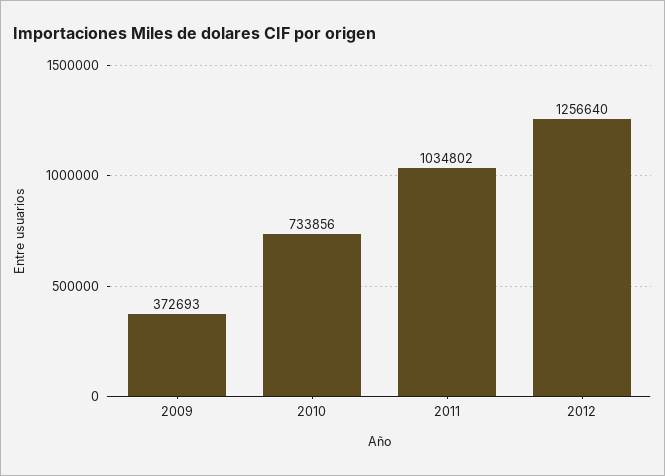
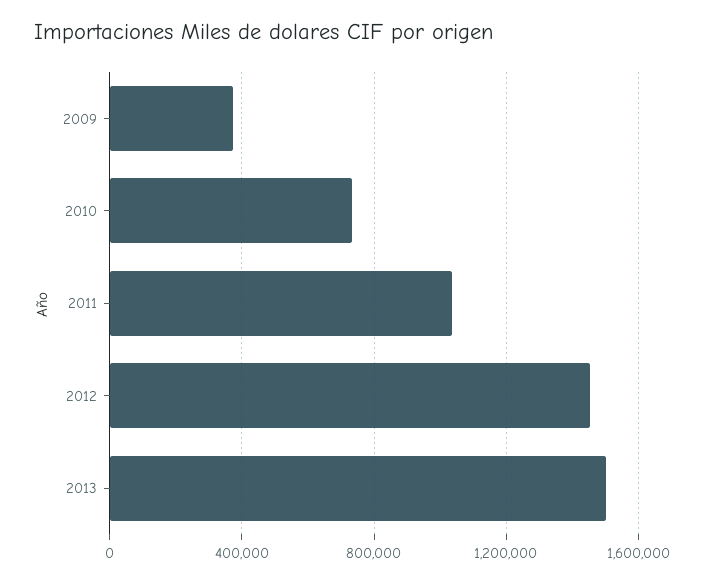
2012: 1256640 -> 1450000
2013: none -> 1500000

